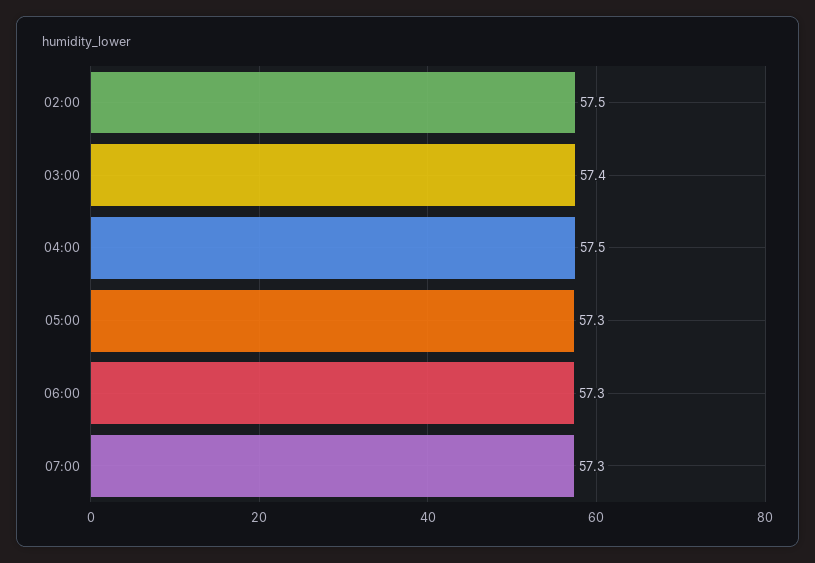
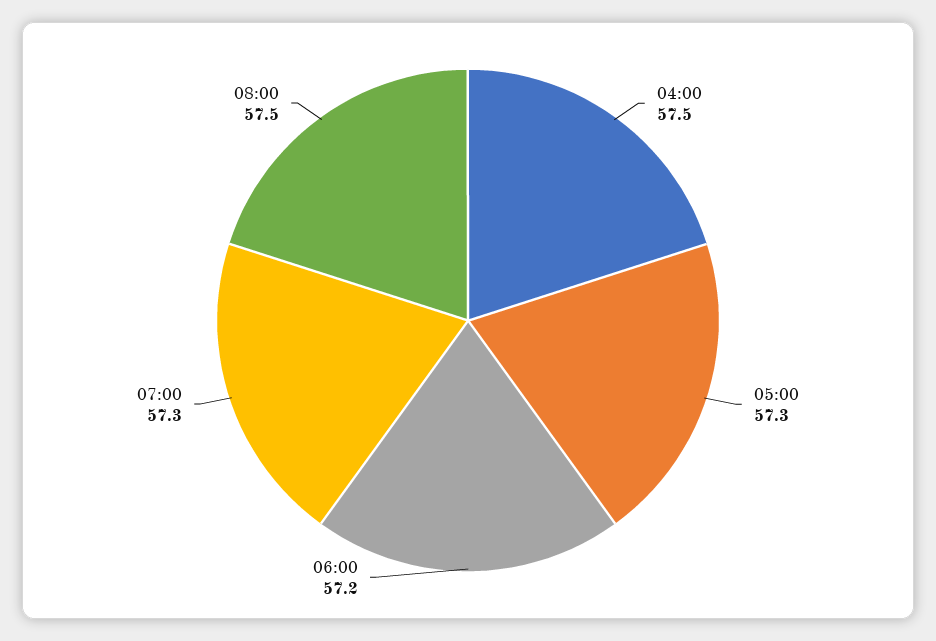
02:00: 57.5 -> none
03:00: 57.4 -> none
06:00: 57.3 -> 57.2
08:00: none -> 57.5

